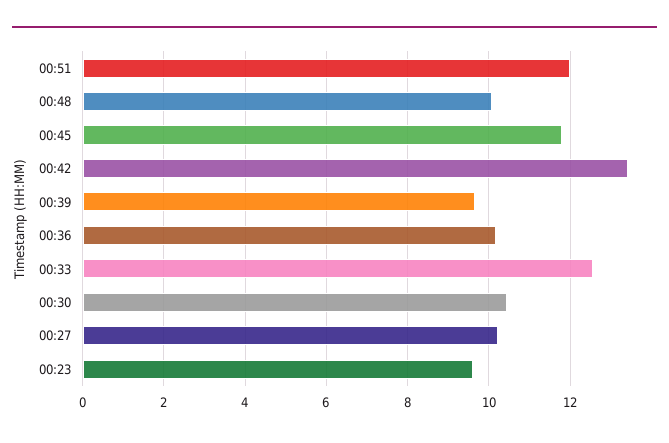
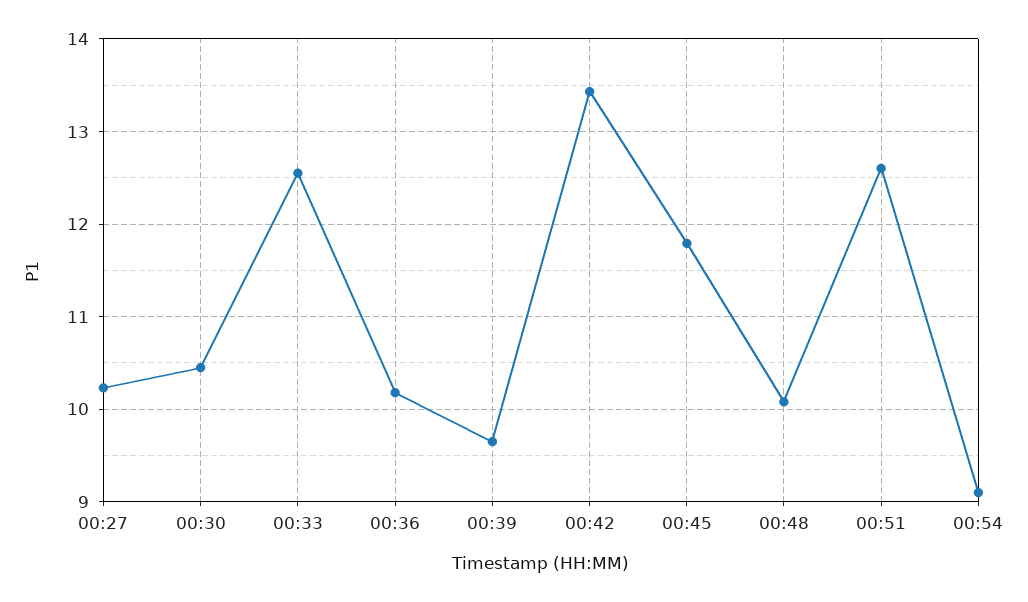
00:51: 12 -> 12.6
00:23: 9.6 -> none
00:54: none -> 9.1

